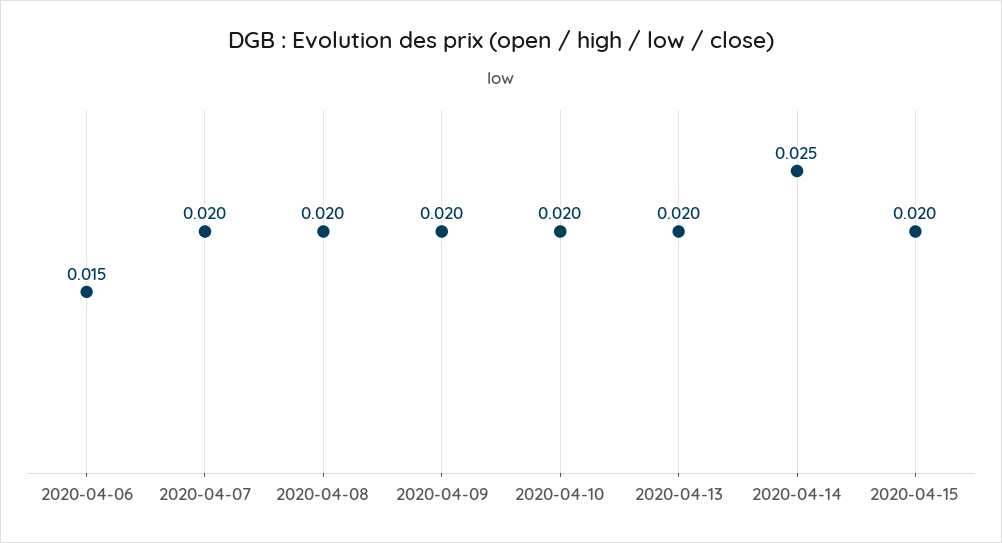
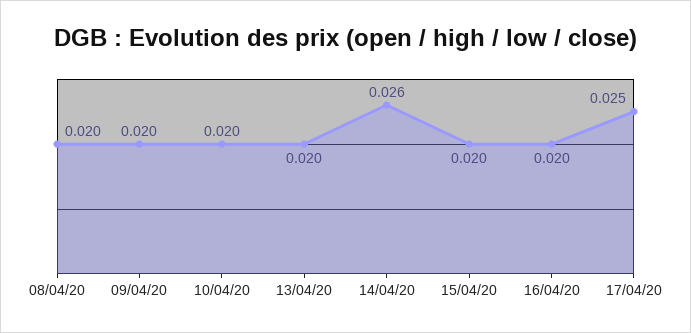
2020-04-06: 0.015 -> none
2020-04-07: 0.02 -> none
2020-04-14: 0.025 -> 0.026
16/04/20: none -> 0.02
17/04/20: none -> 0.025

